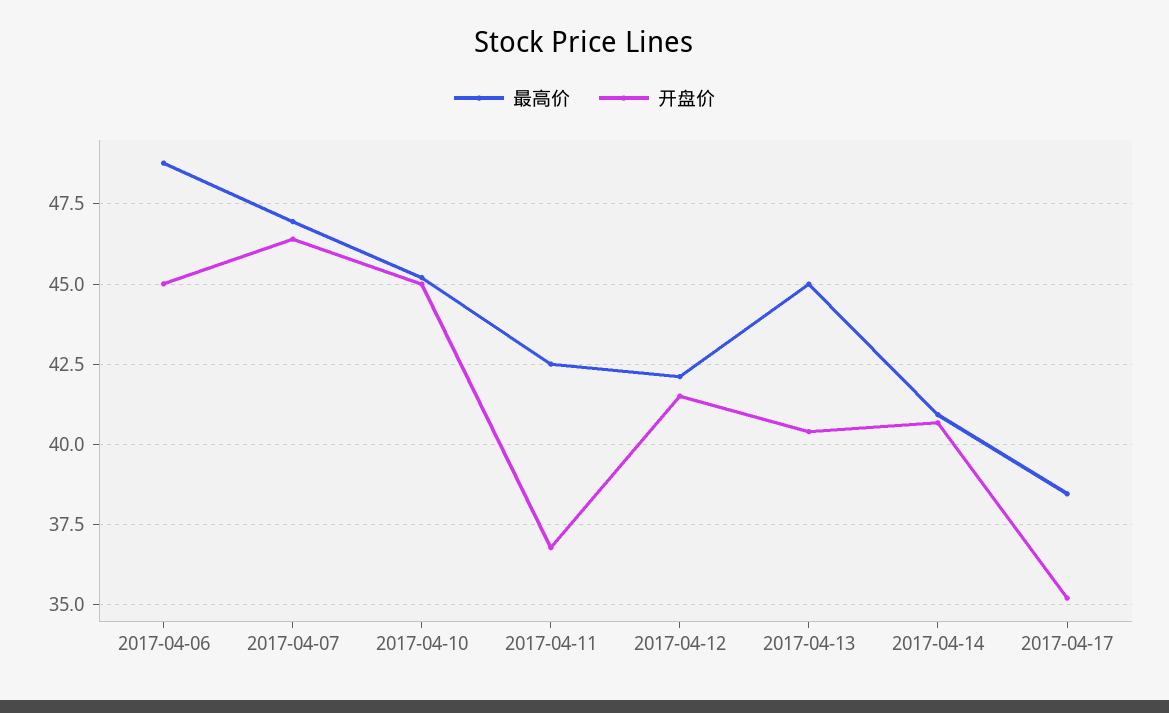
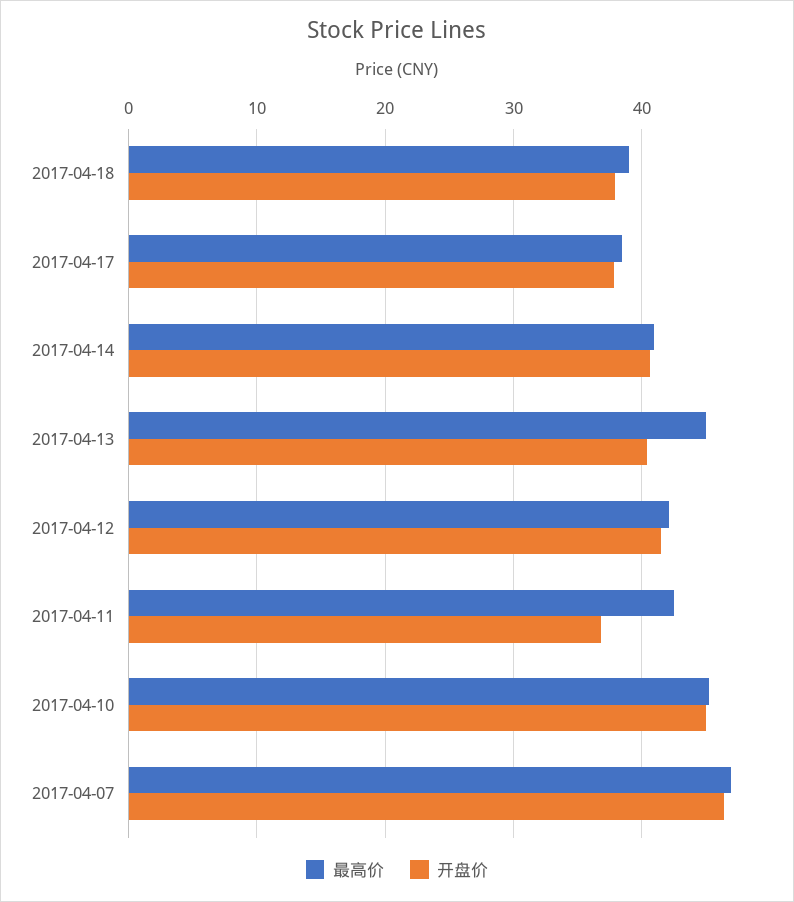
最高价, 2017-04-06: 48.75 -> none
开盘价, 2017-04-06: 45 -> none
开盘价, 2017-04-17: 35.25 -> 38
最高价, 2017-04-18: none -> 39
开盘价, 2017-04-18: none -> 38

